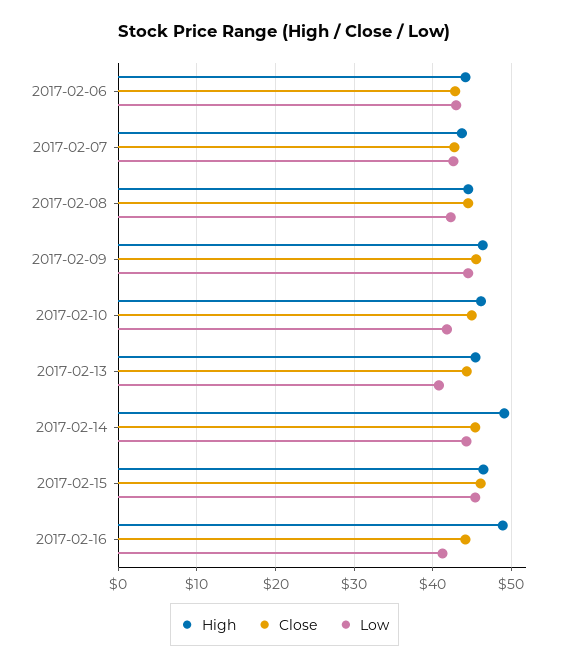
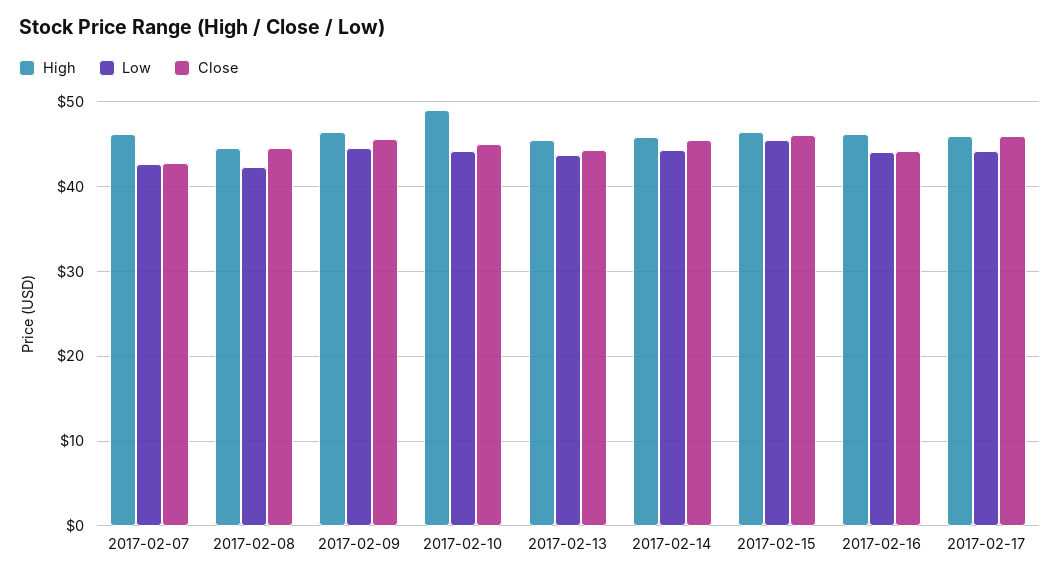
High, 2017-02-06: 44 -> none
Close, 2017-02-06: 43 -> none
Low, 2017-02-06: 43 -> none
High, 2017-02-07: 44 -> 46
High, 2017-02-10: 46 -> 49
Low, 2017-02-10: 42 -> 44
Low, 2017-02-13: 41 -> 44
High, 2017-02-14: 49 -> 46
High, 2017-02-16: 49 -> 46
Low, 2017-02-16: 41 -> 44
High, 2017-02-17: none -> 46
Low, 2017-02-17: none -> 44
Close, 2017-02-17: none -> 46

